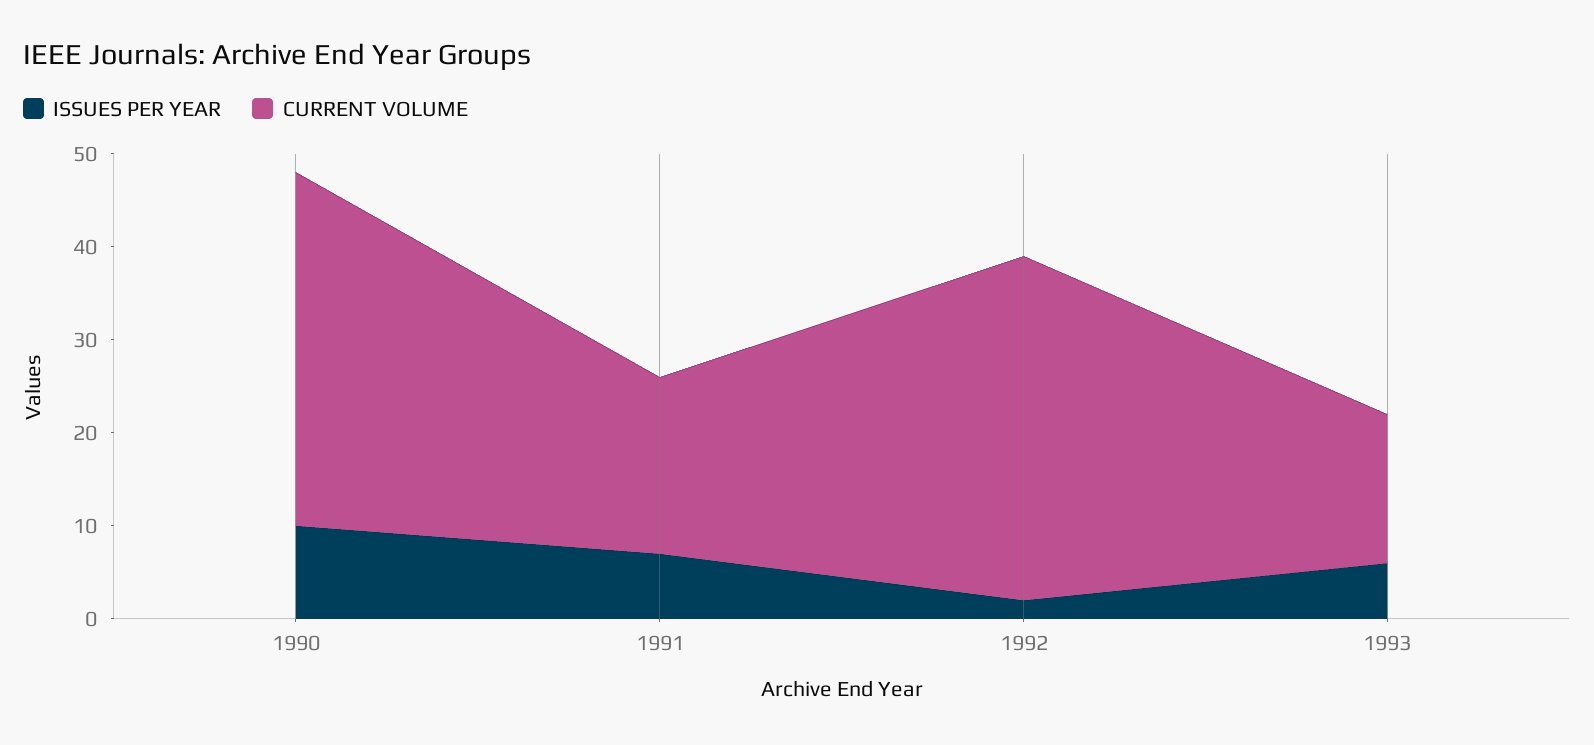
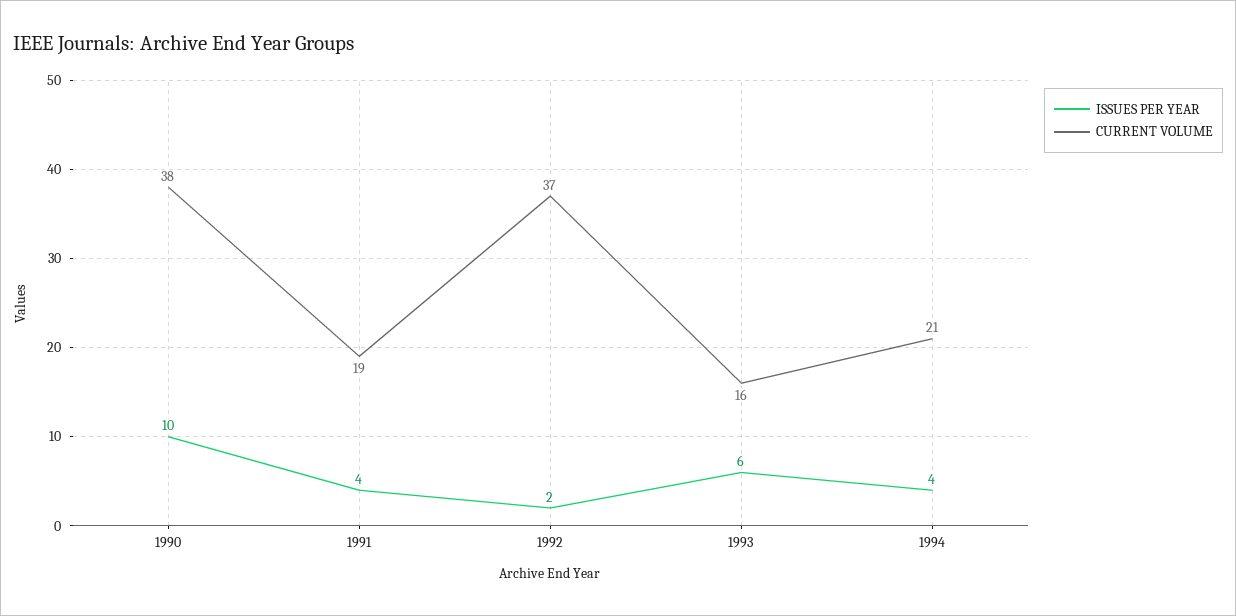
ISSUES PER YEAR, 1991: 7 -> 4
ISSUES PER YEAR, 1994: none -> 4
CURRENT VOLUME, 1994: none -> 21

